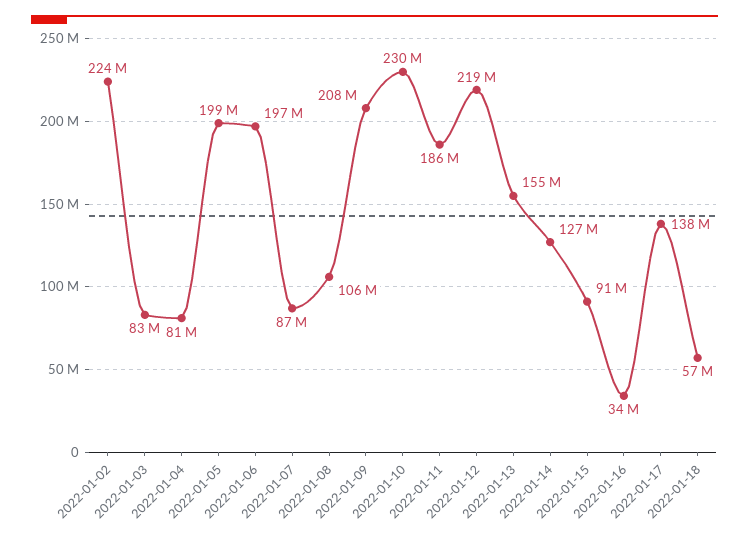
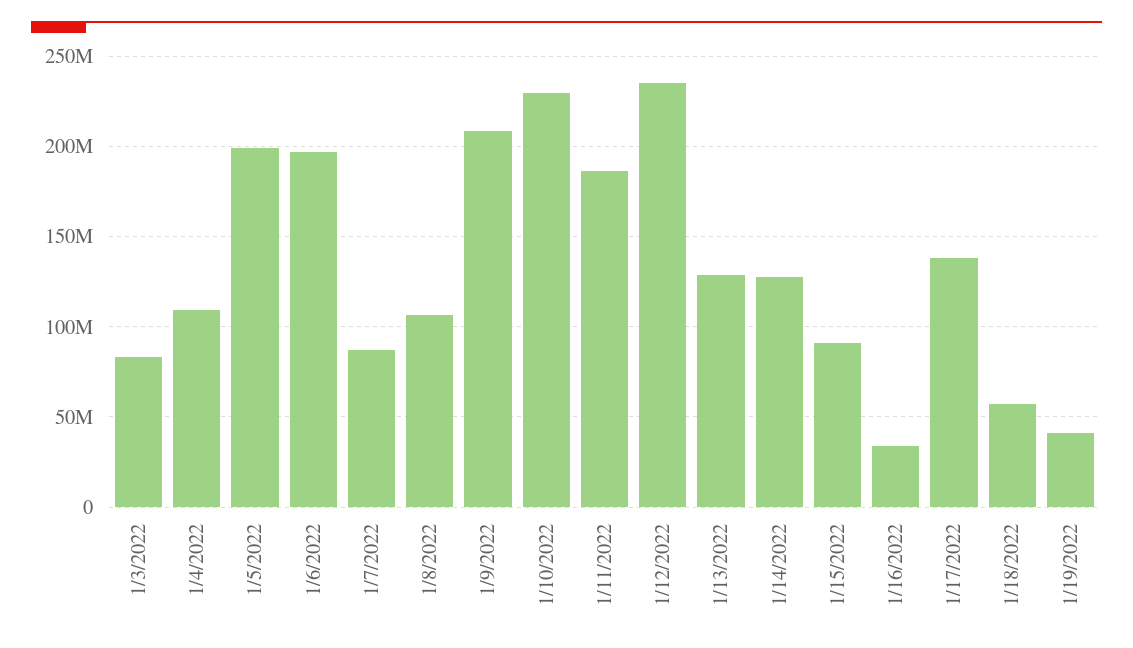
2022-01-02: 224000000 -> none
2022-01-04: 81000000 -> 110000000
2022-01-12: 219000000 -> 235000000
2022-01-13: 155000000 -> 130000000
1/19/2022: none -> 40000000

